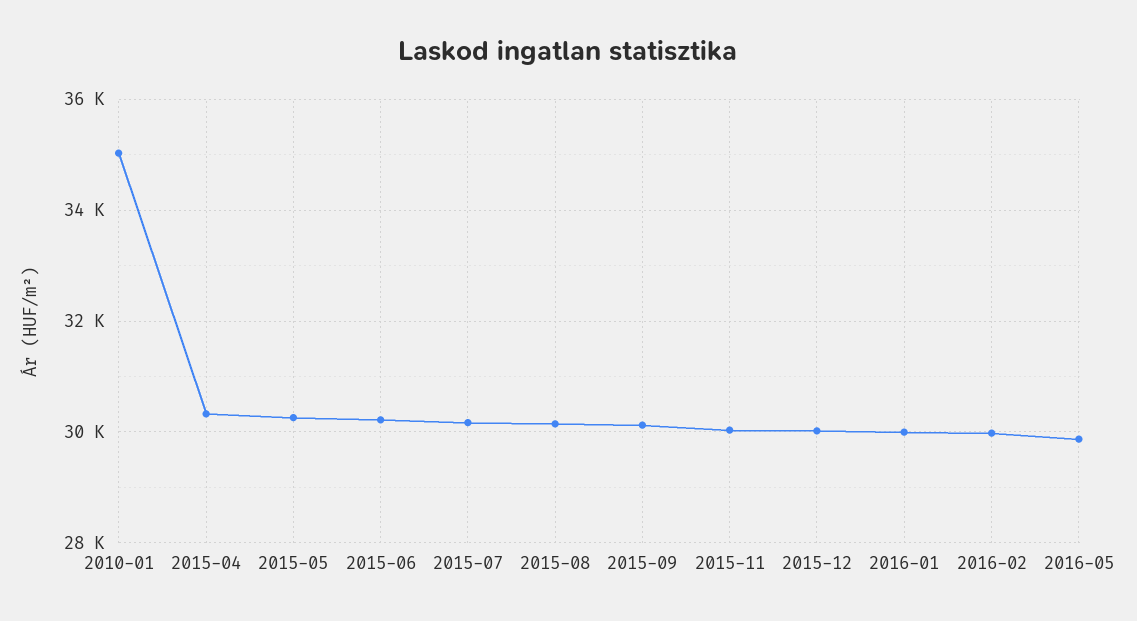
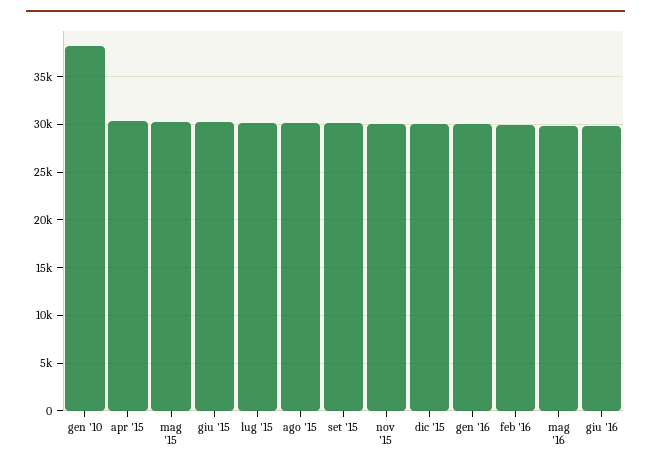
2010-01: 35000 -> 38000
giu '16: none -> 30000

